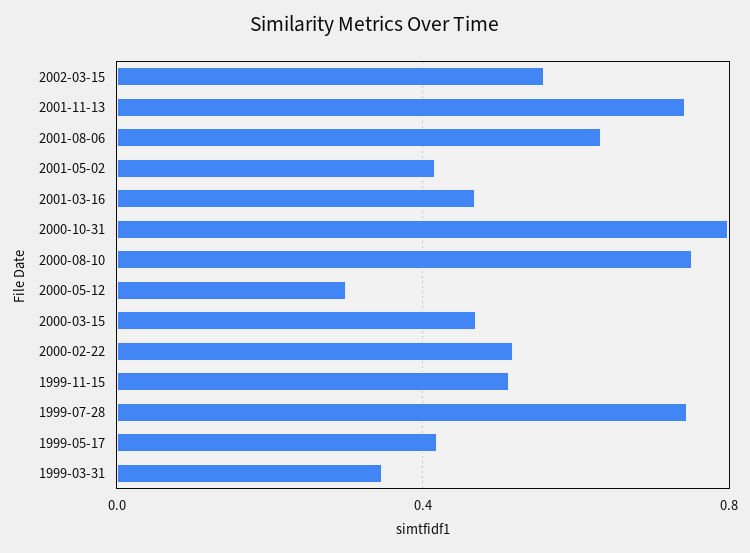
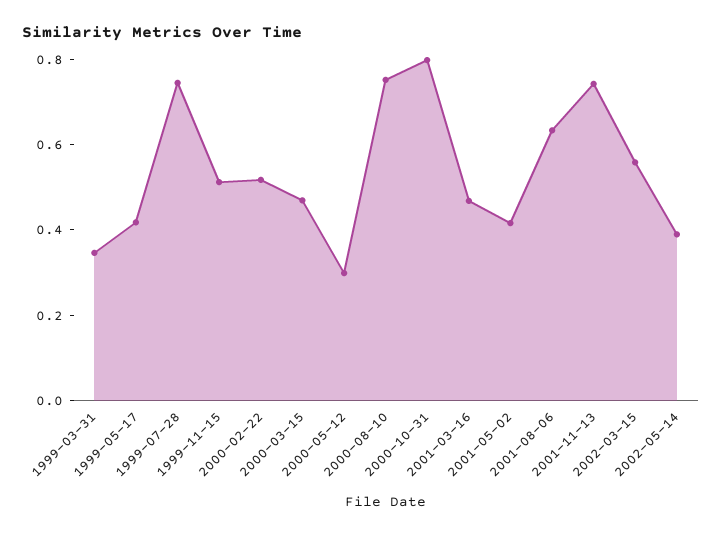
2002-05-14: none -> 0.4

